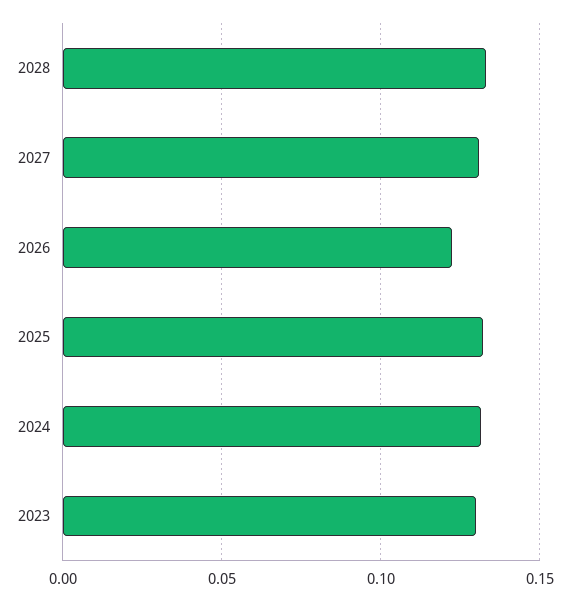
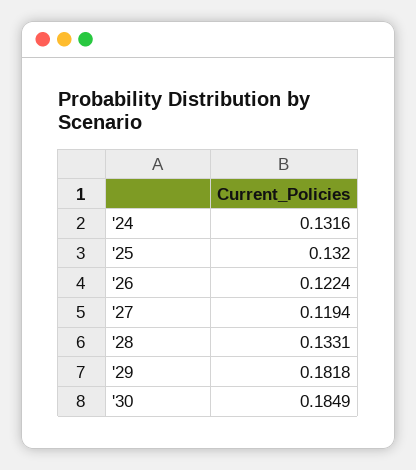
2027: 0.13 -> 0.1194
2023: 0.13 -> none
'29: none -> 0.1818
'30: none -> 0.1849

